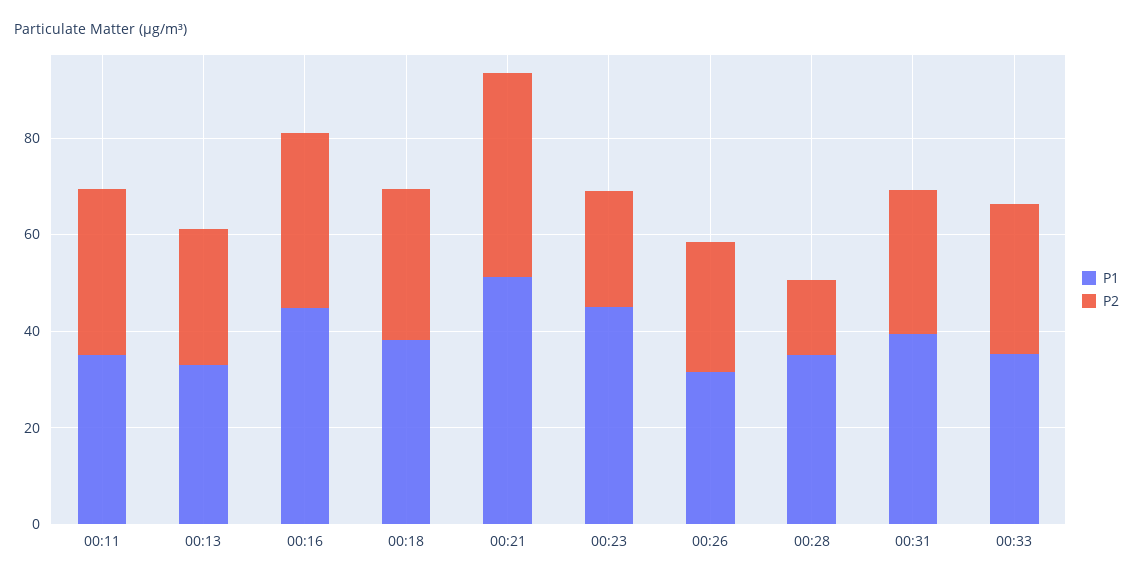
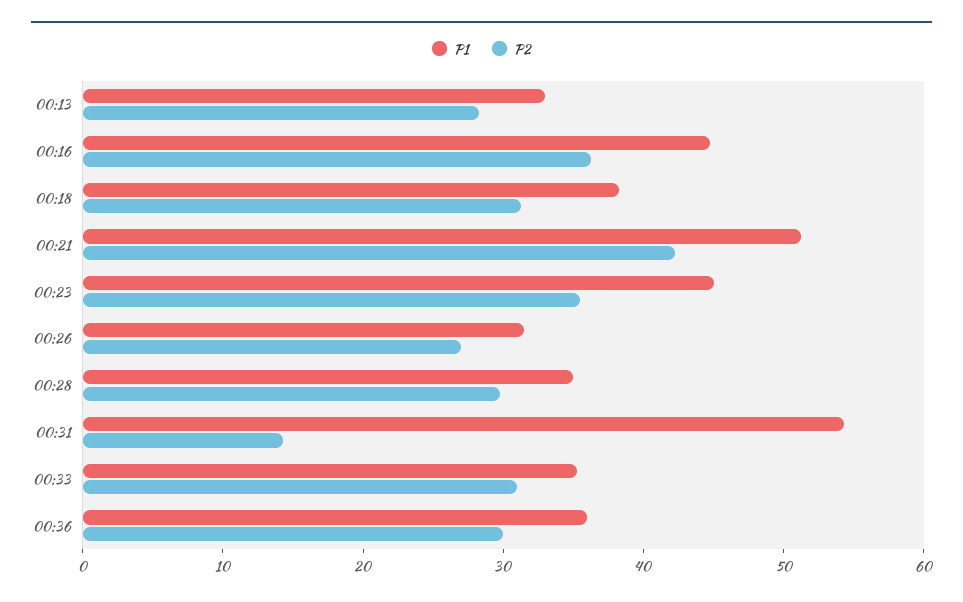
P1, 00:11: 35 -> none
P2, 00:11: 35 -> none
P2, 00:23: 25 -> 36
P2, 00:28: 15 -> 30
P1, 00:31: 40 -> 54
P2, 00:31: 30 -> 14
P1, 00:36: none -> 36
P2, 00:36: none -> 30

